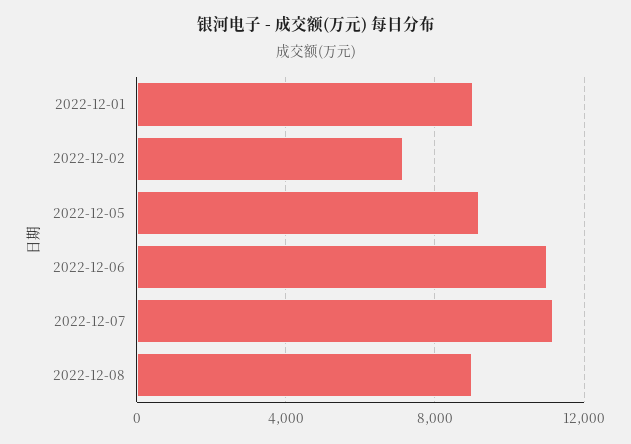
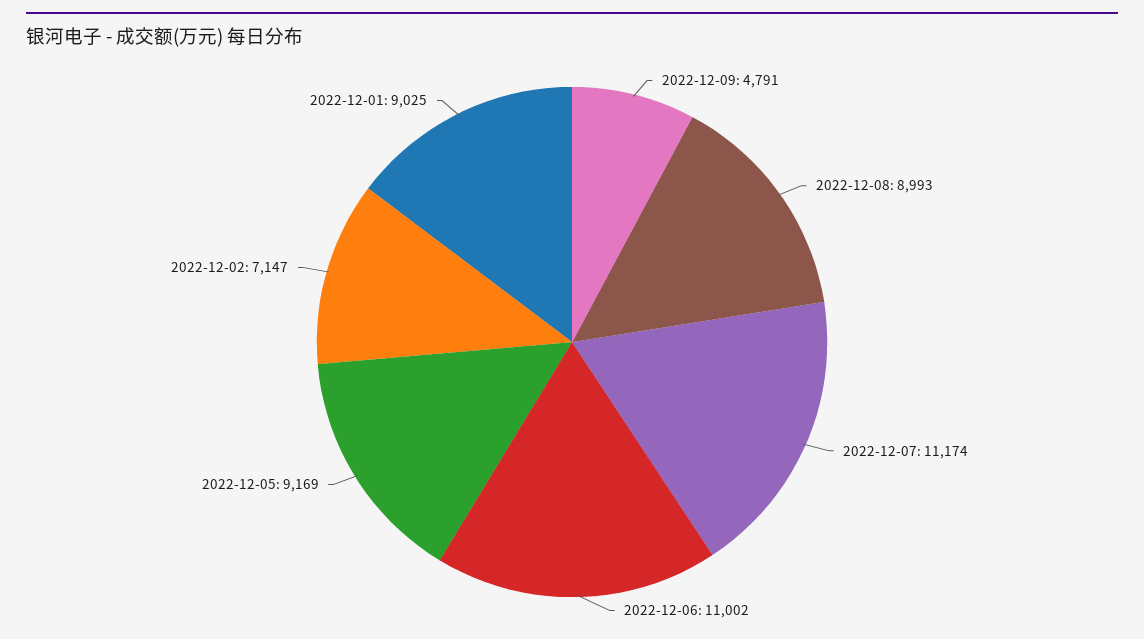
2022-12-09: none -> 4791

